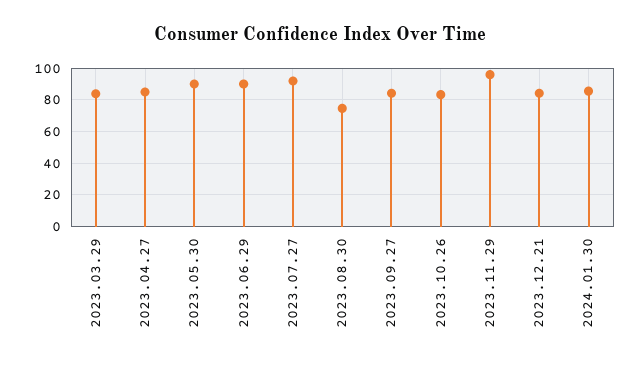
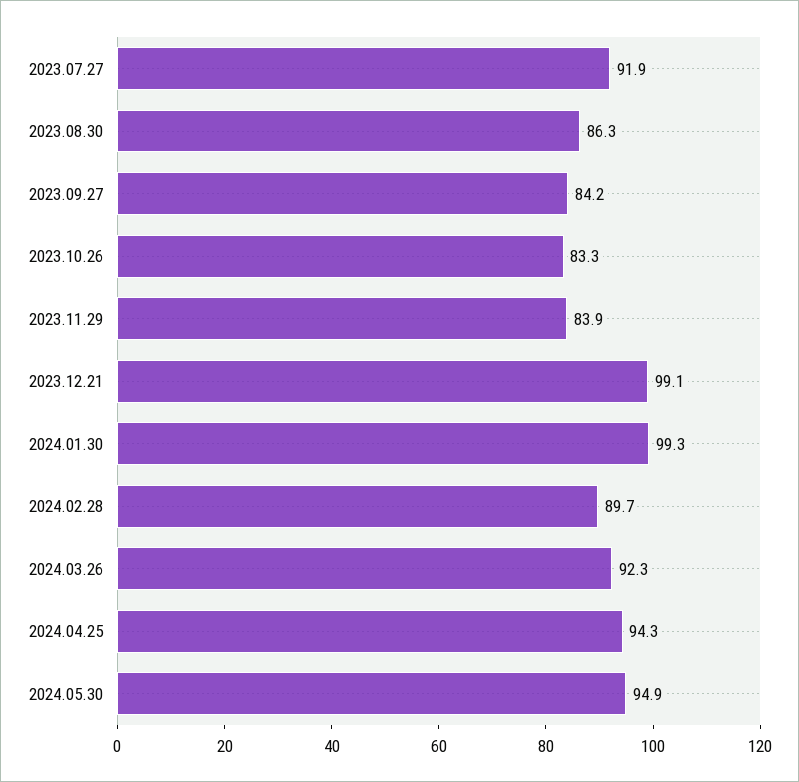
2023.03.29: 85 -> none
2023.04.27: 85 -> none
2023.05.30: 90 -> none
2023.06.29: 90 -> none
2023.08.30: 75 -> 86.3
2023.11.29: 95 -> 83.9
2023.12.21: 85 -> 99.1
2024.01.30: 85 -> 99.3
2024.02.28: none -> 89.7
2024.03.26: none -> 92.3
2024.04.25: none -> 94.3
2024.05.30: none -> 94.9

